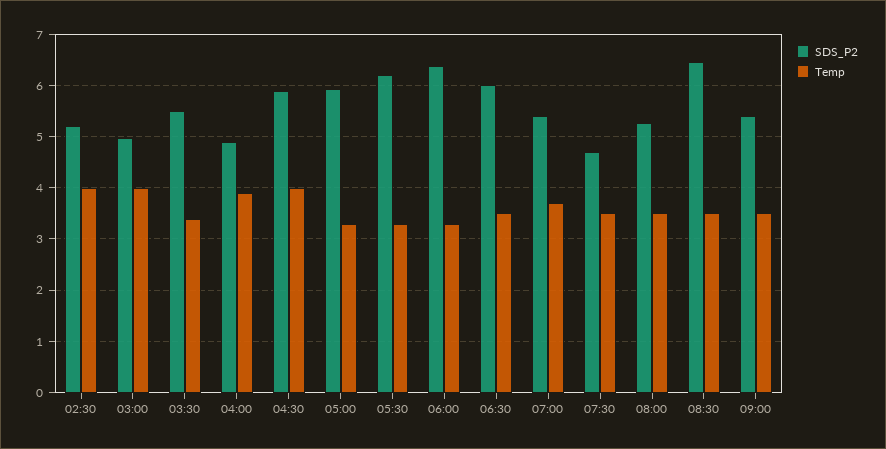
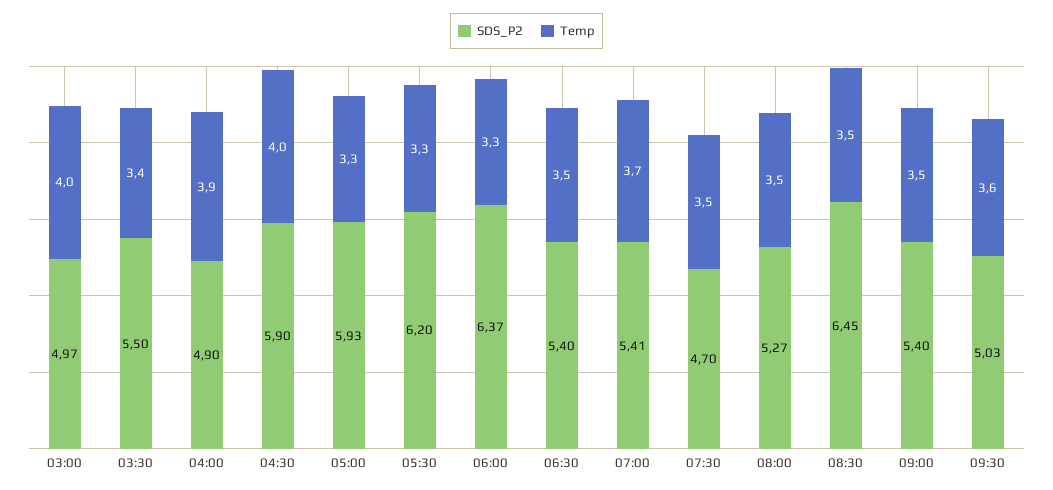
SDS_P2, 02:30: 5.2 -> none
Temp, 02:30: 4 -> none
SDS_P2, 06:30: 6 -> 5.4
SDS_P2, 09:30: none -> 5.03
Temp, 09:30: none -> 3.6

